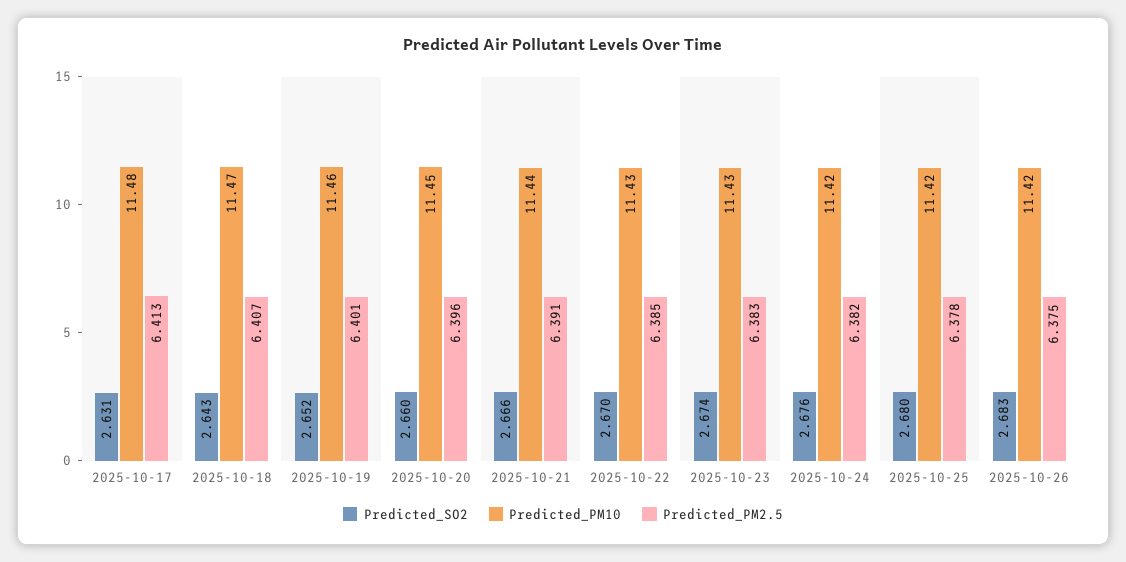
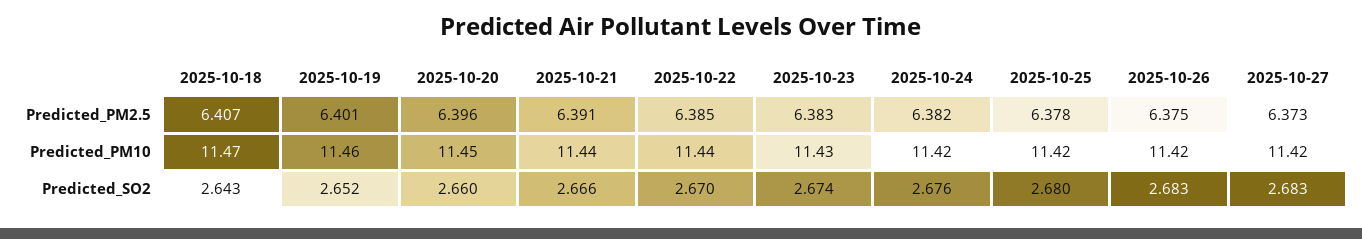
Predicted_SO2, 2025-10-17: 2.631 -> none
Predicted_PM10, 2025-10-17: 11.48 -> none
Predicted_PM2.5, 2025-10-17: 6.413 -> none
Predicted_PM10, 2025-10-22: 11.43 -> 11.44
Predicted_PM2.5, 2025-10-27: none -> 6.373
Predicted_PM10, 2025-10-27: none -> 11.42
Predicted_SO2, 2025-10-27: none -> 2.683

